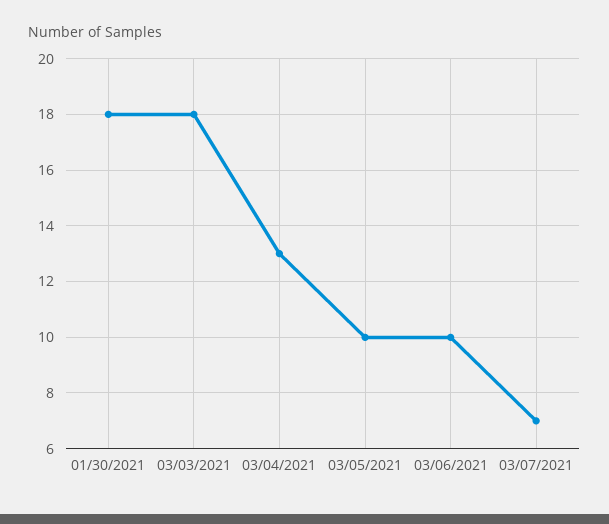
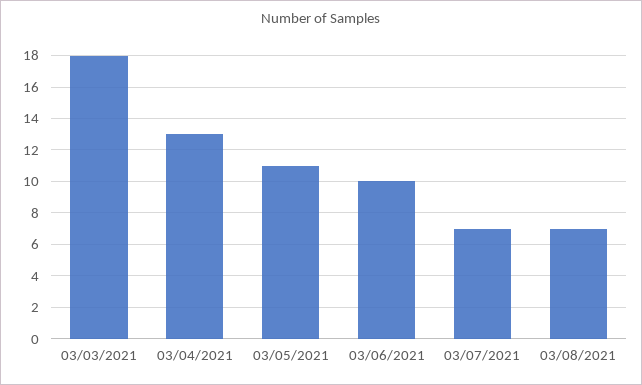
01/30/2021: 18 -> none
03/05/2021: 10 -> 11
03/08/2021: none -> 7

